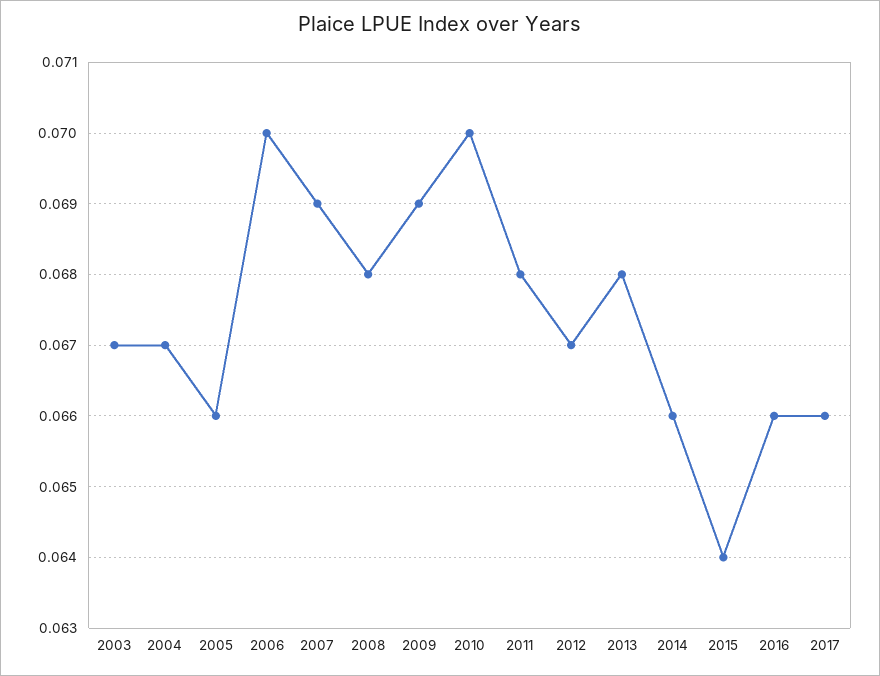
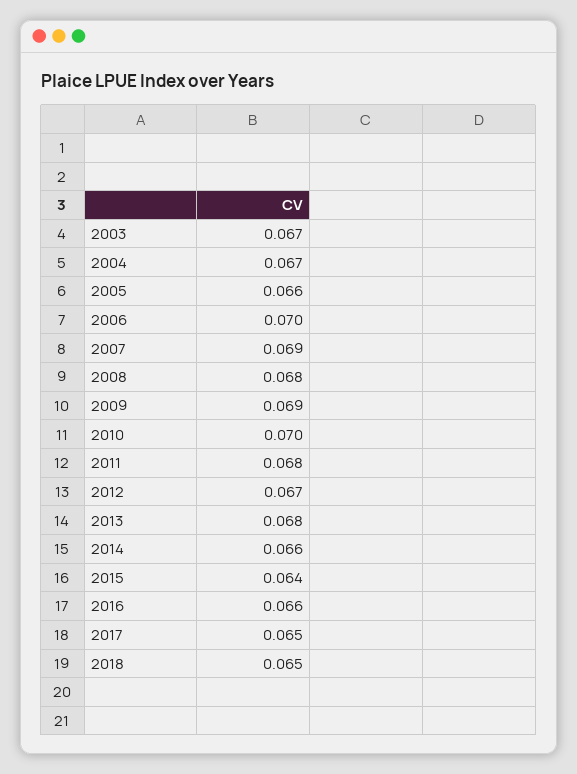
2017: 0.066 -> 0.065
2018: none -> 0.065

